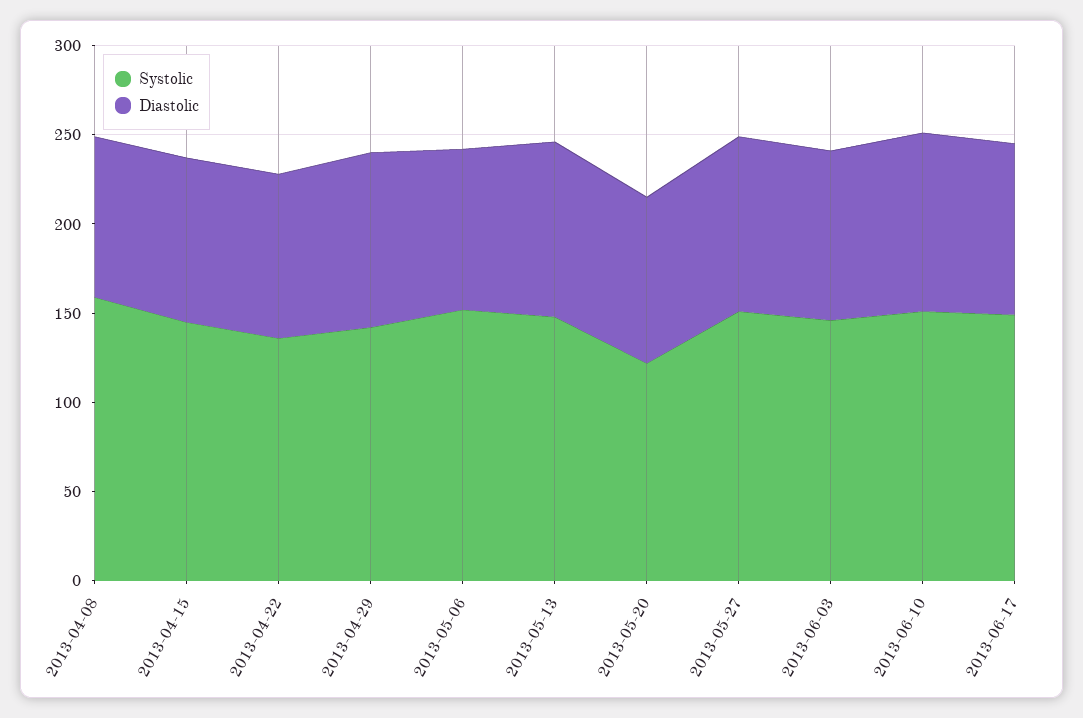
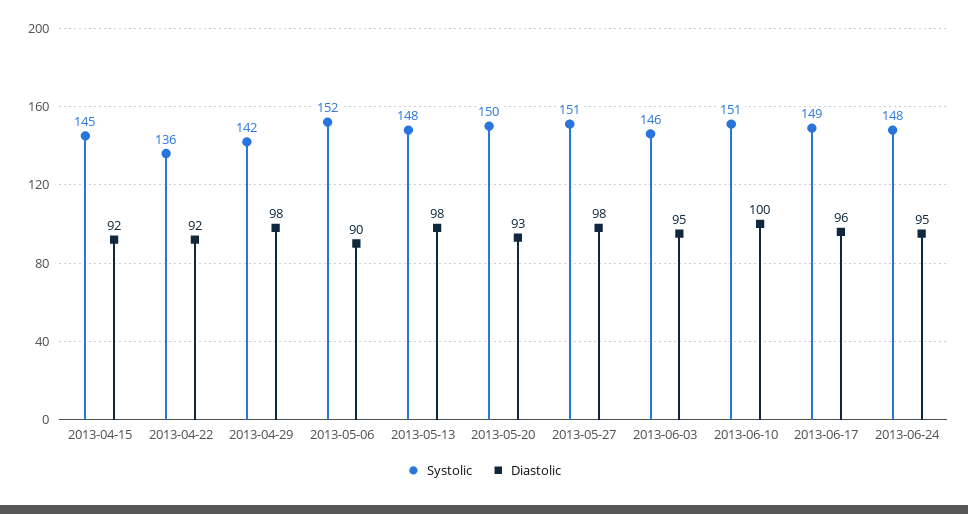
Systolic, 2013-04-08: 160 -> none
Diastolic, 2013-04-08: 90 -> none
Systolic, 2013-05-20: 120 -> 150
Systolic, 2013-06-24: none -> 148
Diastolic, 2013-06-24: none -> 95

